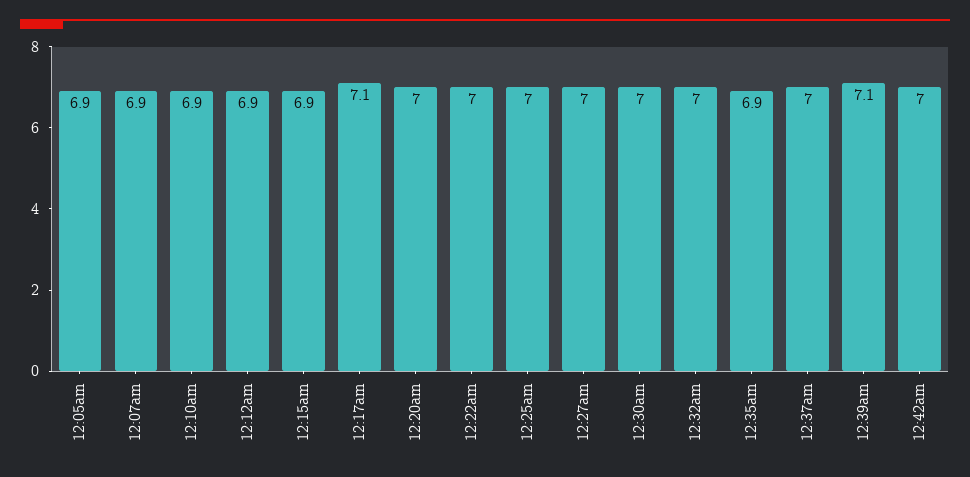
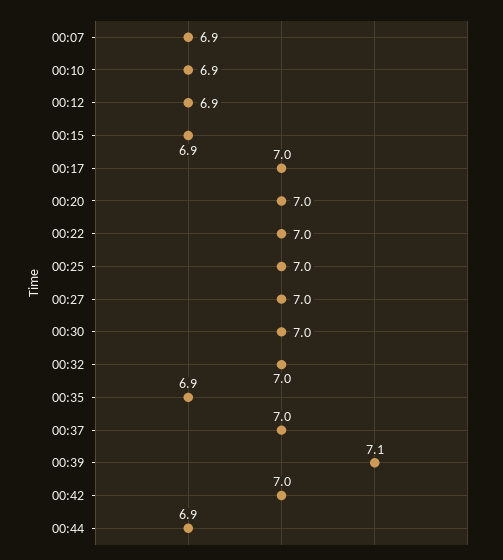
12:05am: 6.9 -> none
12:17am: 7.1 -> 7
00:44: none -> 6.9

